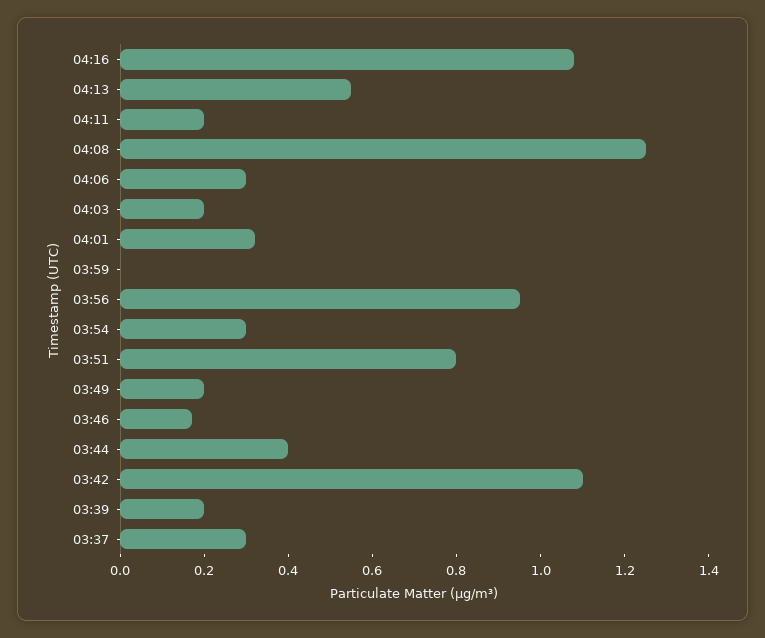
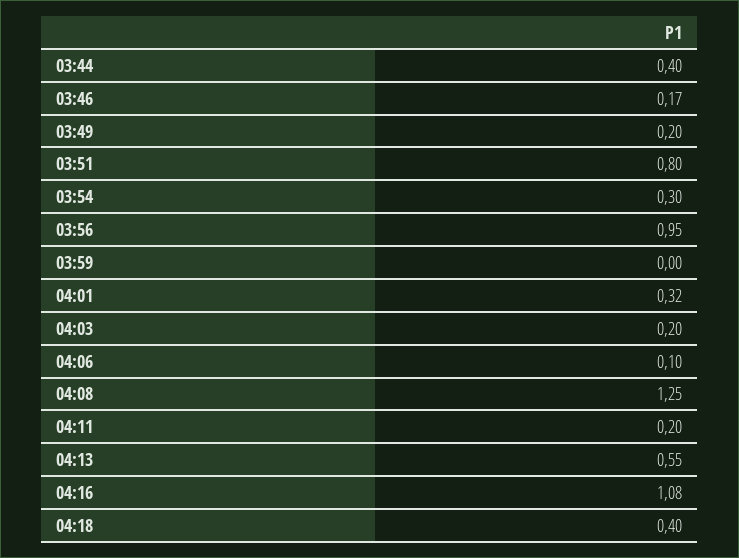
04:06: 0.3 -> 0.1
03:42: 1.1 -> none
03:39: 0.2 -> none
03:37: 0.3 -> none
04:18: none -> 0.4

